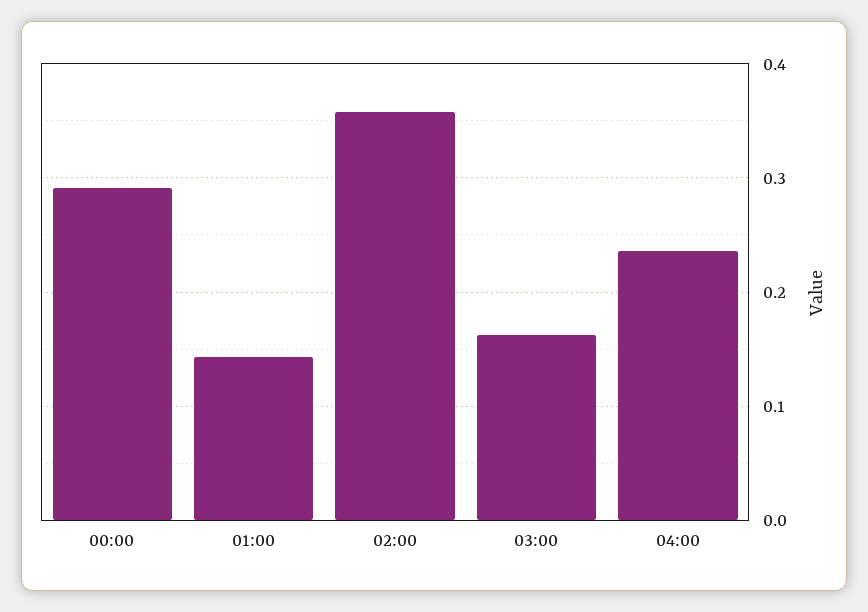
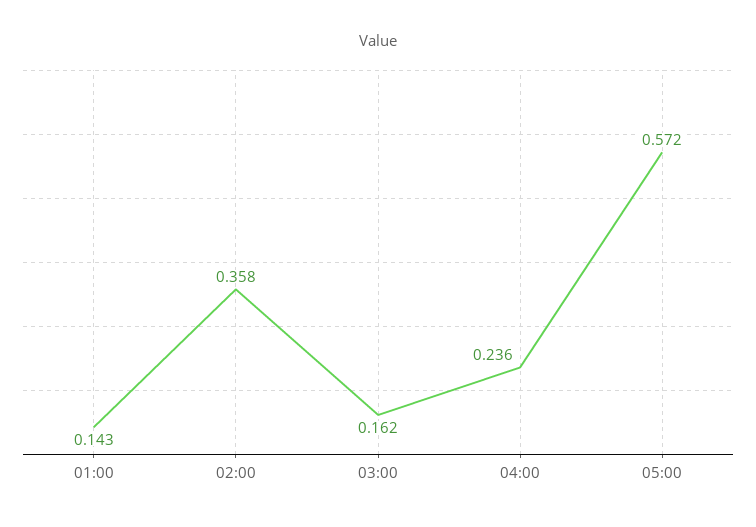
00:00: 0.29 -> none
05:00: none -> 0.572

